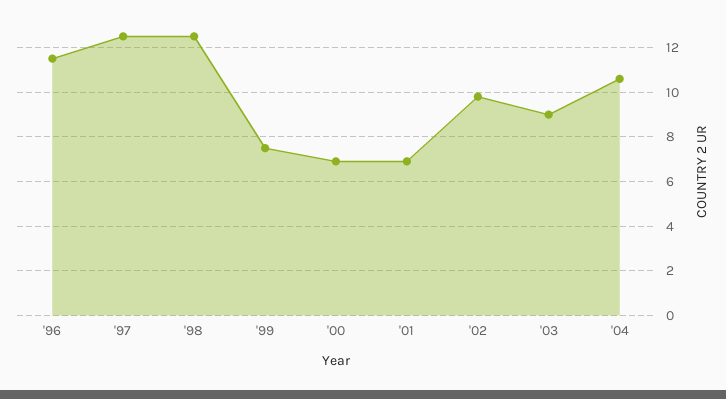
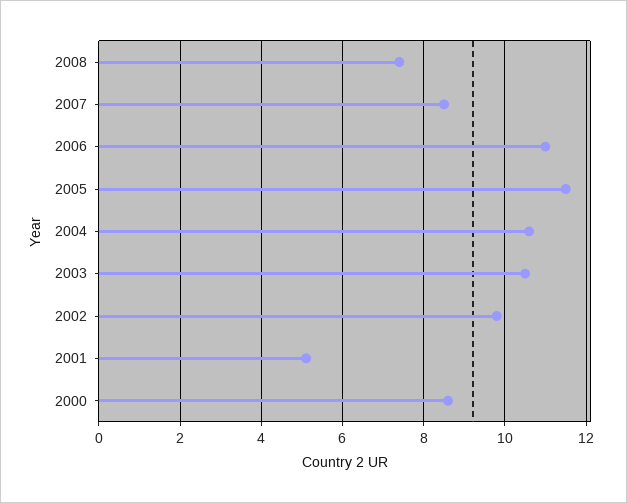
'96: 11.5 -> none
'97: 12.5 -> none
'98: 12.5 -> none
'99: 7.5 -> none
'00: 7 -> 8.5
'01: 7 -> 5
'03: 9 -> 10.5
2008: none -> 7.5
2007: none -> 8.5
2006: none -> 11
2005: none -> 11.5

